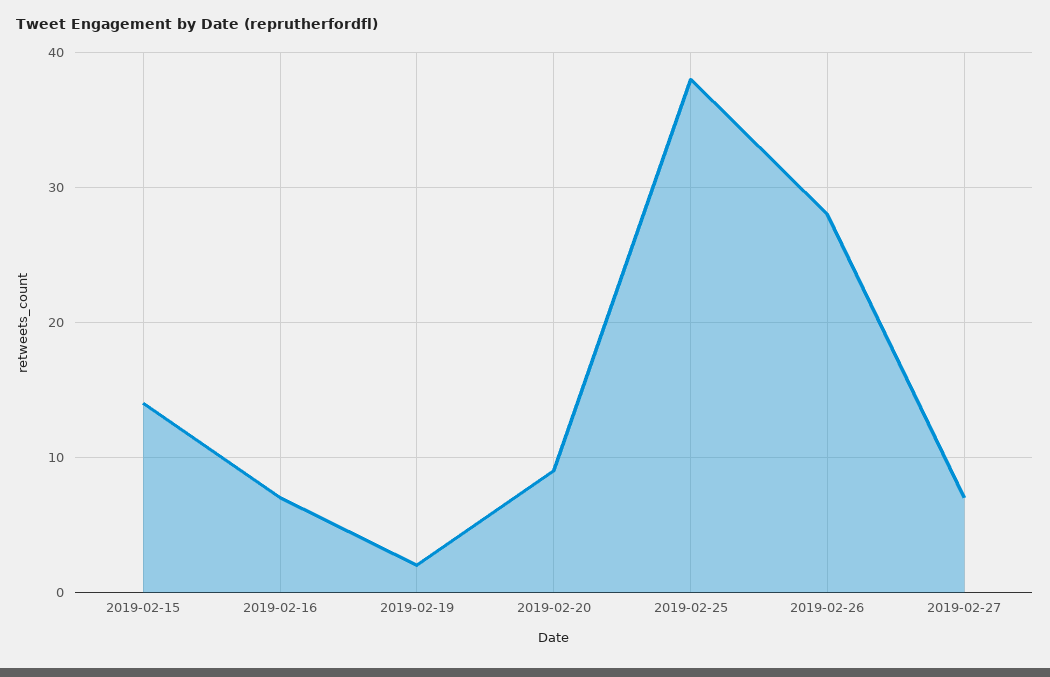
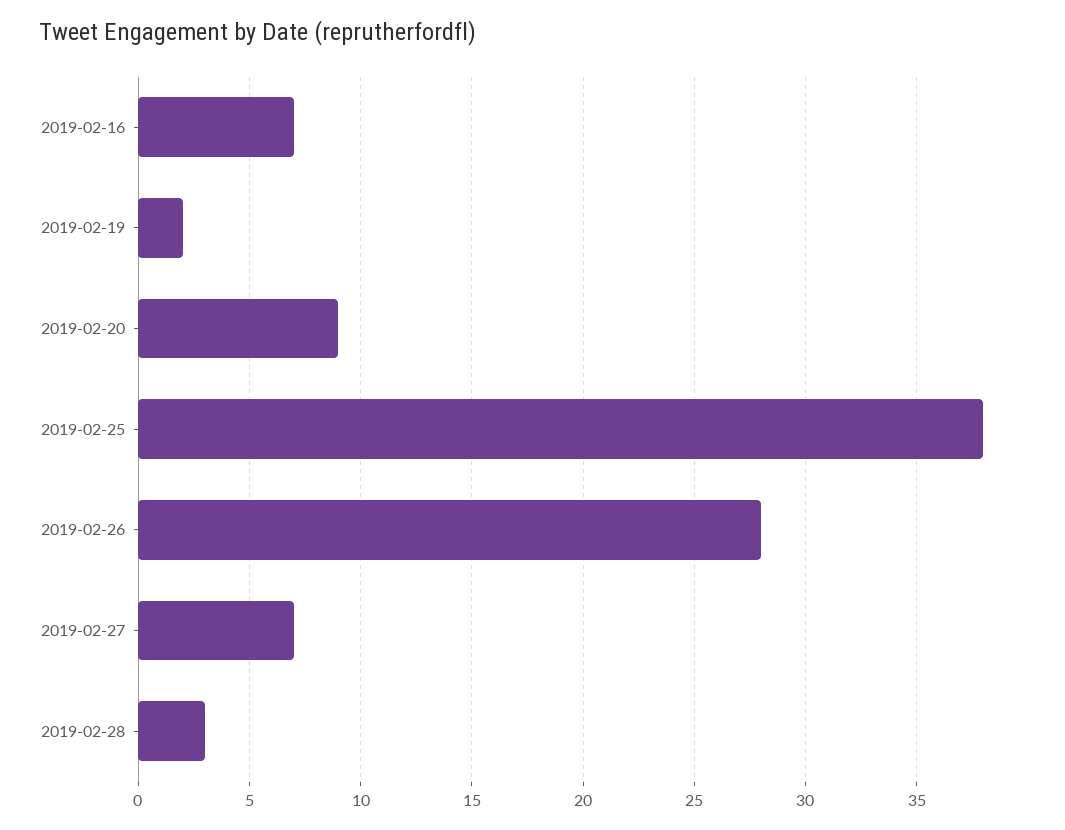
2019-02-15: 14 -> none
2019-02-28: none -> 3

